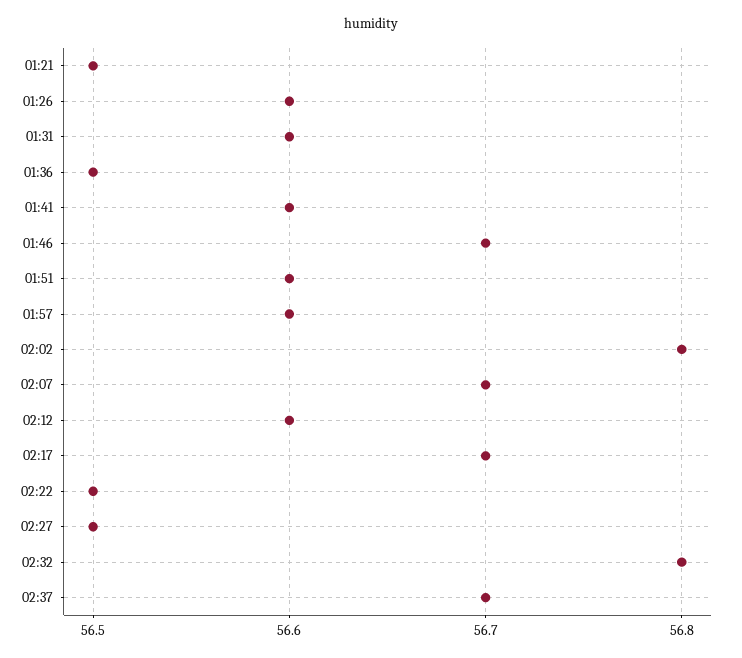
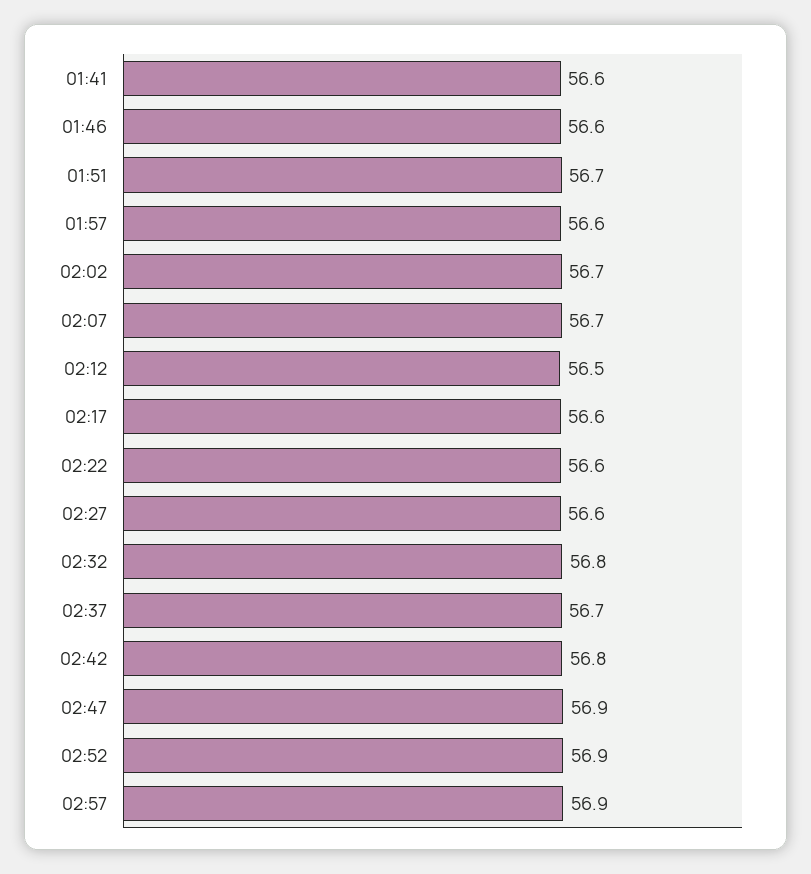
01:21: 56.5 -> none
01:26: 56.6 -> none
01:31: 56.6 -> none
01:36: 56.5 -> none
01:46: 56.7 -> 56.6
01:51: 56.6 -> 56.7
02:02: 56.8 -> 56.7
02:12: 56.6 -> 56.5
02:17: 56.7 -> 56.6
02:22: 56.5 -> 56.6
02:27: 56.5 -> 56.6
02:42: none -> 56.8
02:47: none -> 56.9
02:52: none -> 56.9
02:57: none -> 56.9

